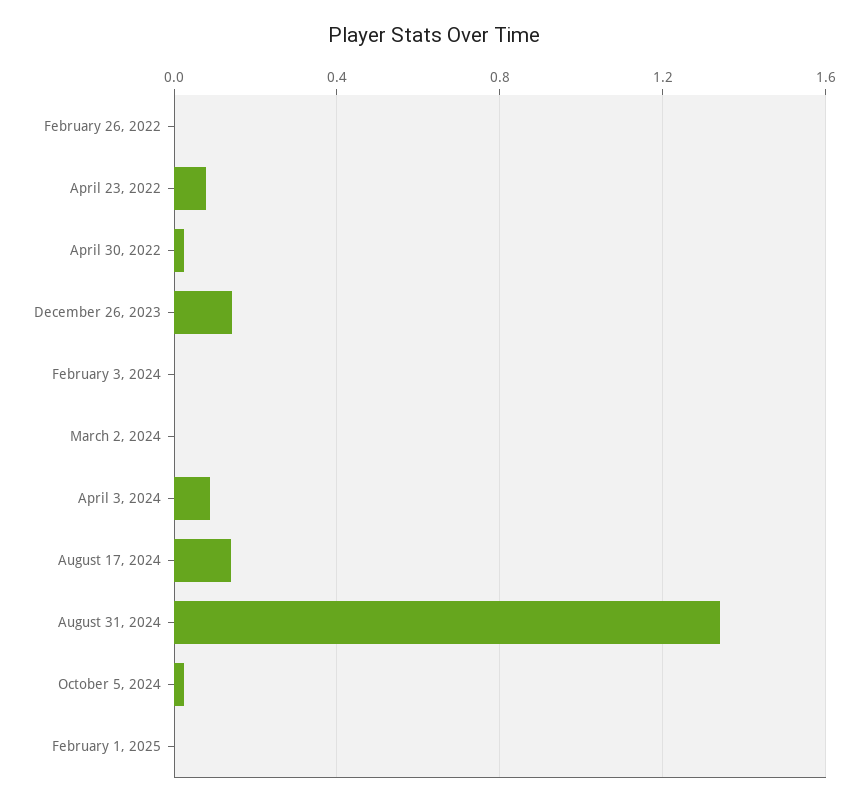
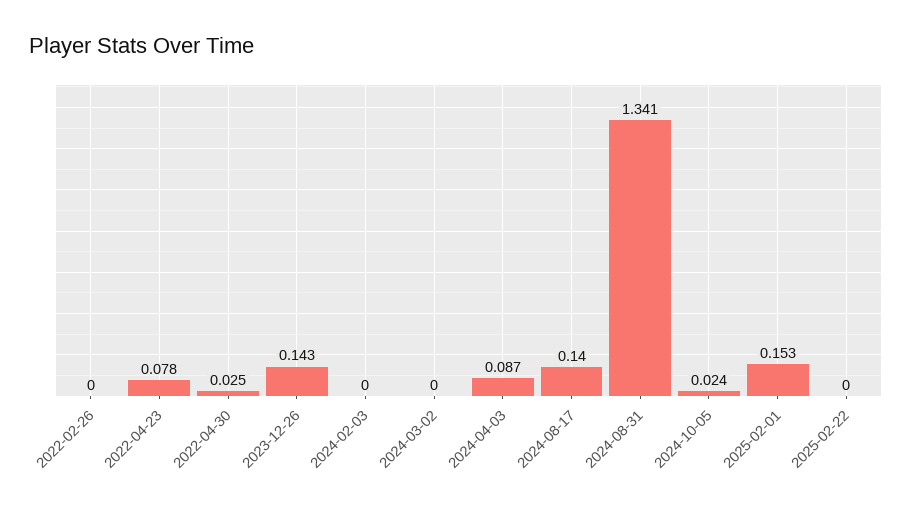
February 1, 2025: 0 -> 0.153
2025-02-22: none -> 0

